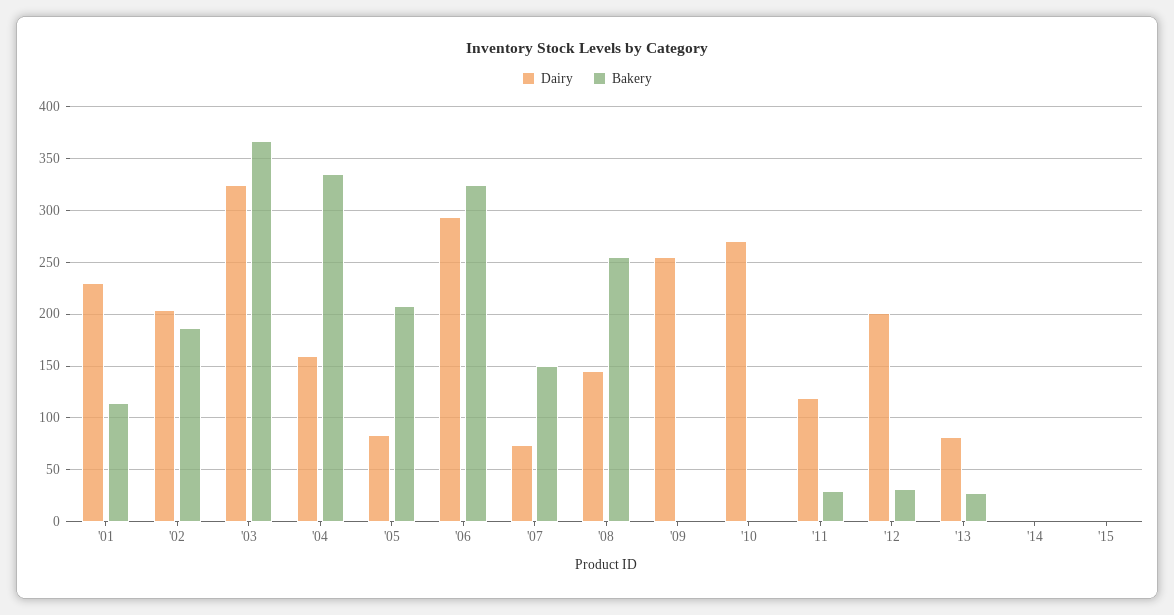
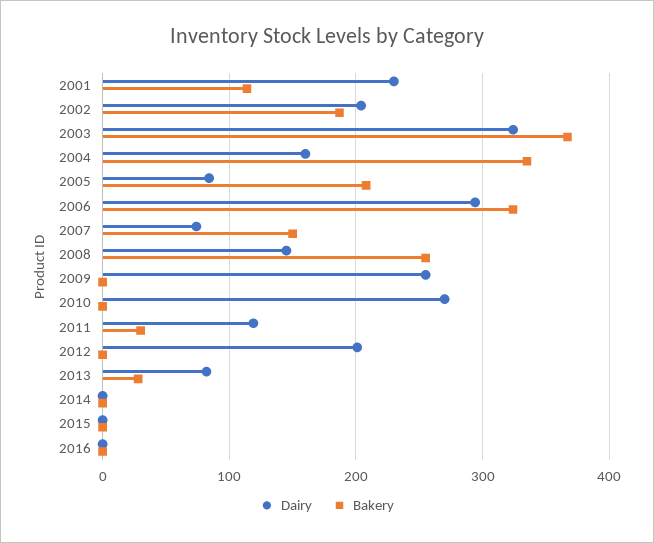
Bakery, '12: 30 -> 0
Dairy, 2016: none -> 0
Bakery, 2016: none -> 0

